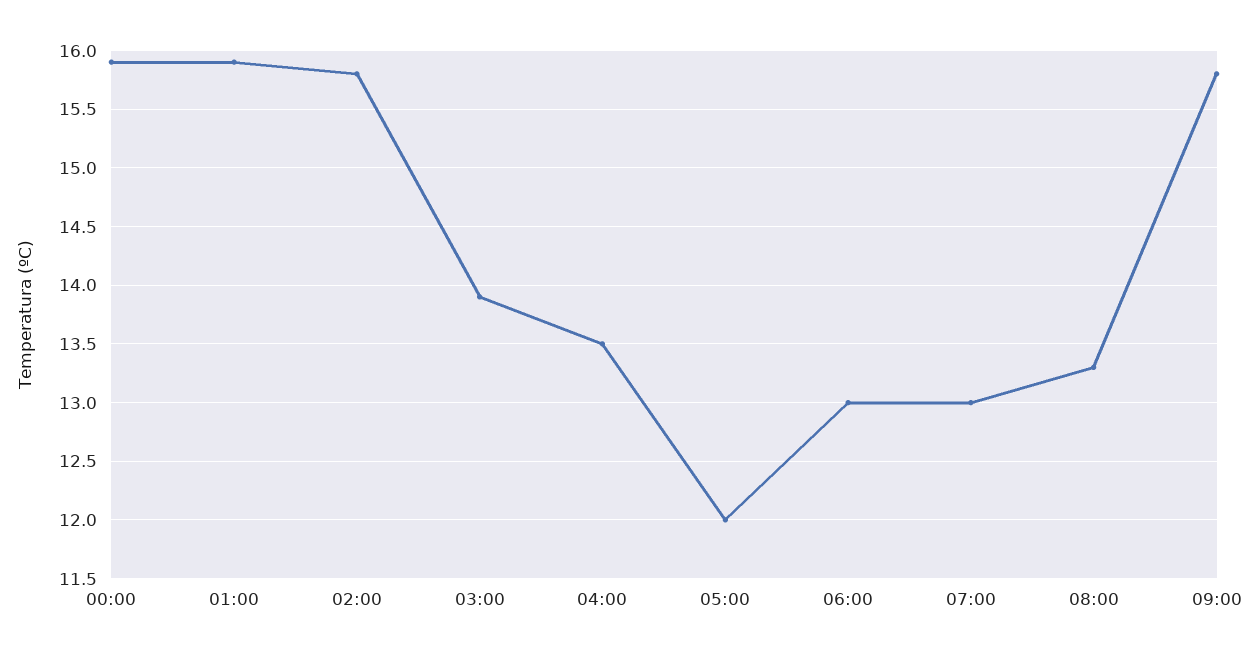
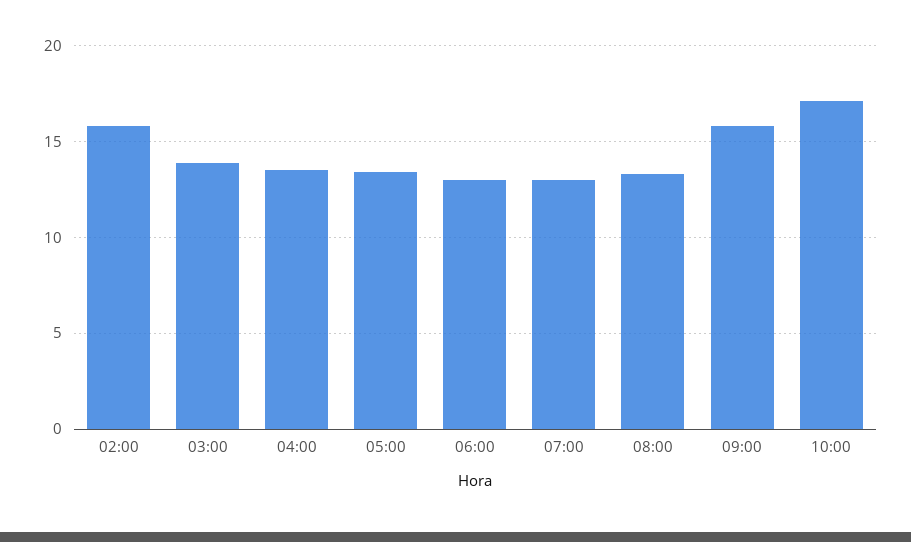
00:00: 15.9 -> none
01:00: 15.9 -> none
05:00: 12 -> 13.5
10:00: none -> 17

